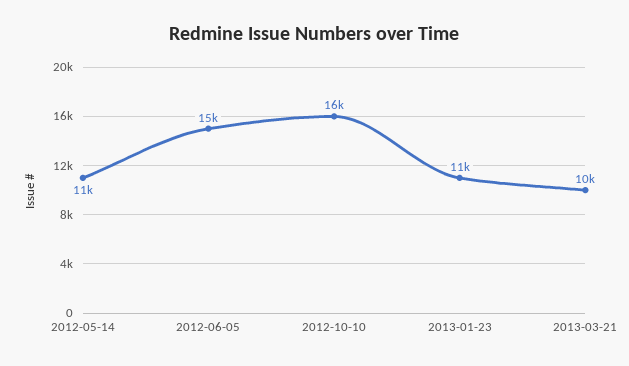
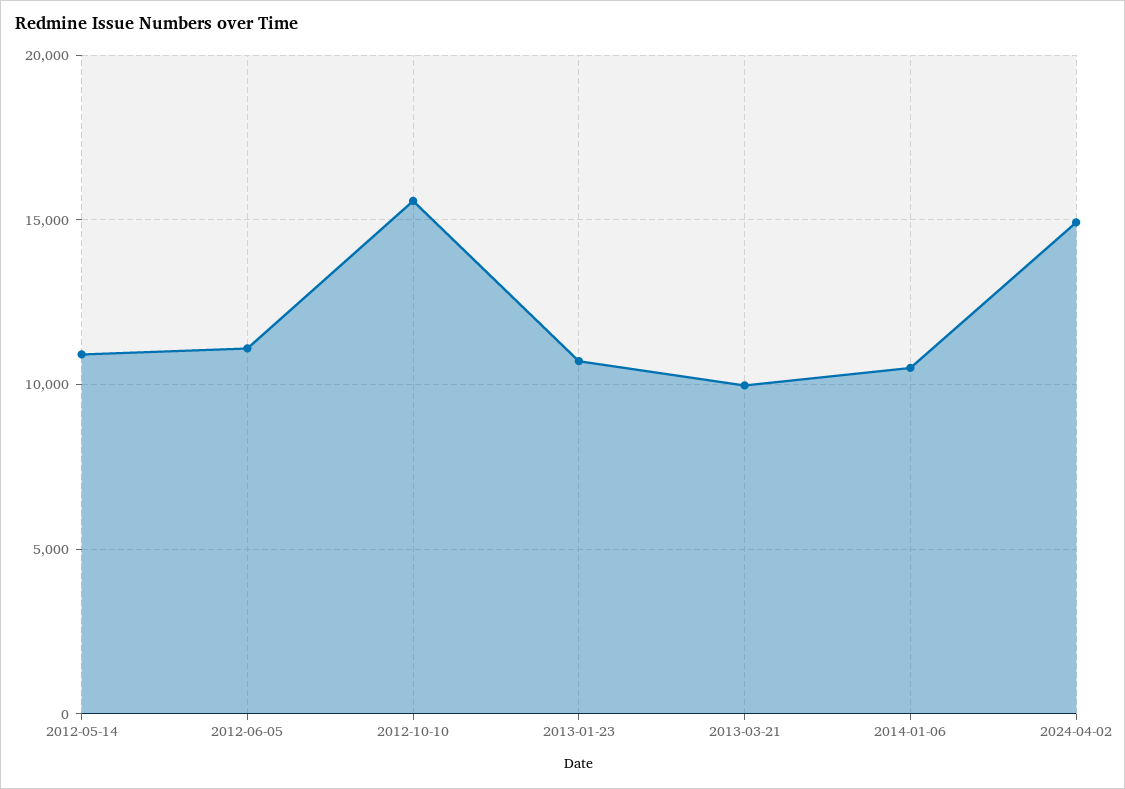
2012-06-05: 15000 -> 11000
2014-01-06: none -> 10500
2024-04-02: none -> 15000

